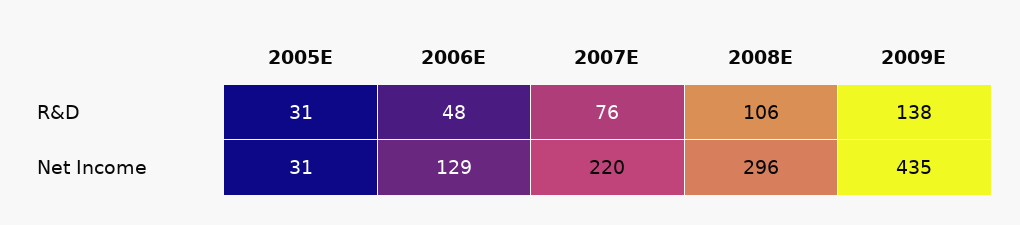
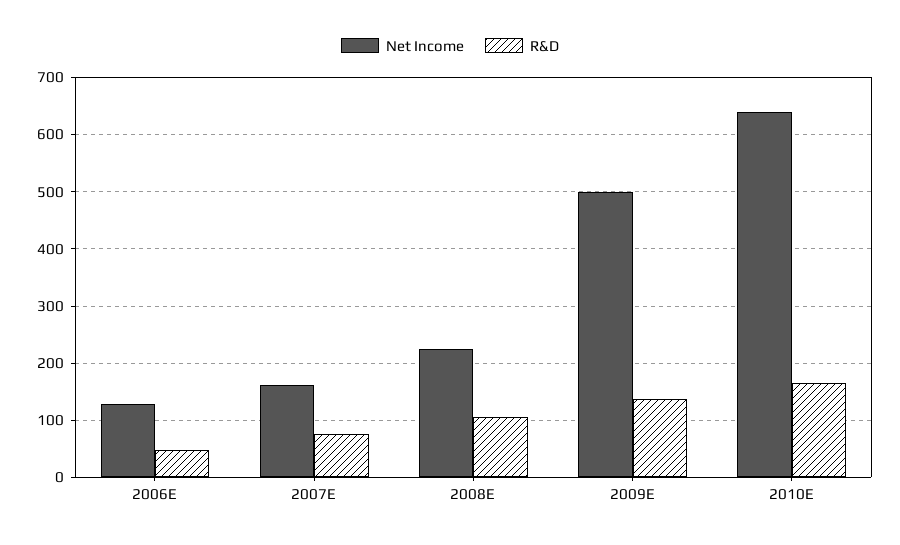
R&D, 2005E: 31 -> none
Net Income, 2005E: 31 -> none
Net Income, 2007E: 220 -> 160
Net Income, 2008E: 296 -> 220
Net Income, 2009E: 435 -> 500
Net Income, 2010E: none -> 640
R&D, 2010E: none -> 160

